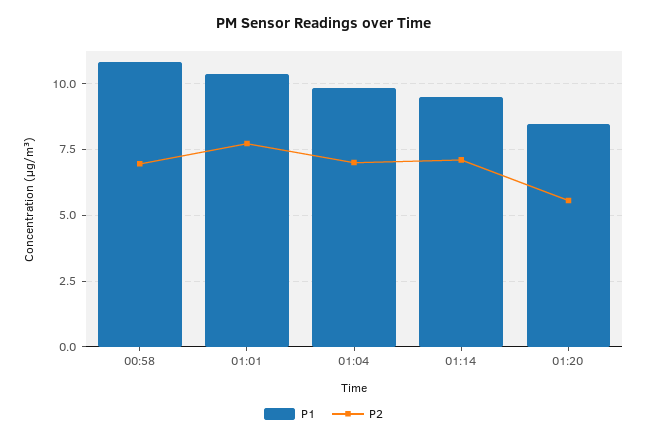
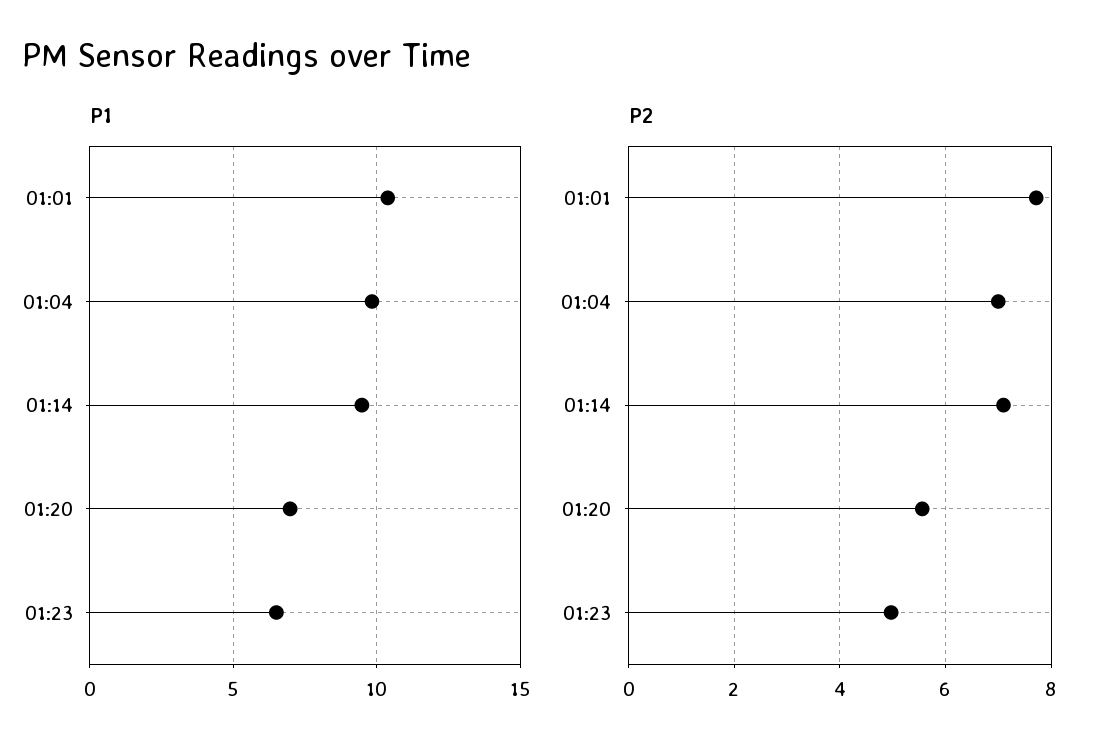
P1, 00:58: 10.75 -> none
P2, 00:58: 7 -> none
P1, 01:20: 8.5 -> 7
P1, 01:23: none -> 6.5
P2, 01:23: none -> 5

